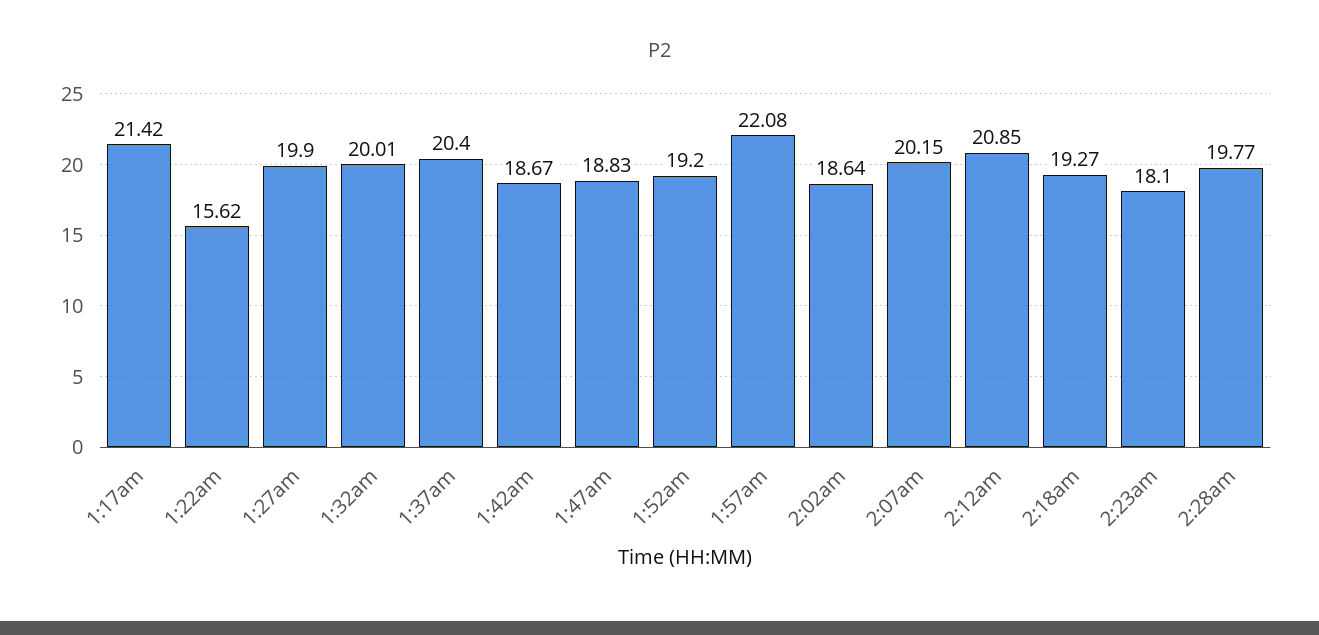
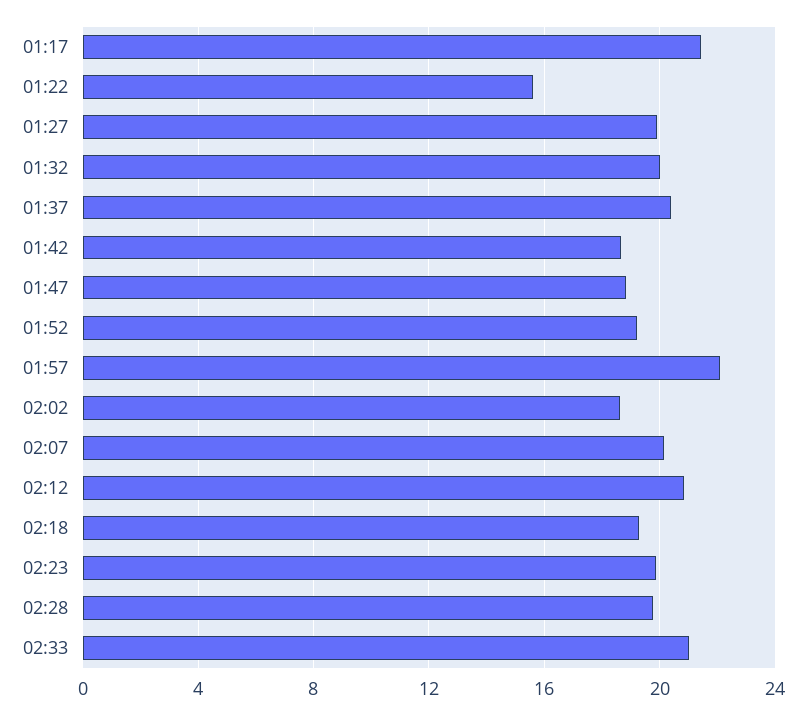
2:23am: 18.1 -> 20
02:33: none -> 21

